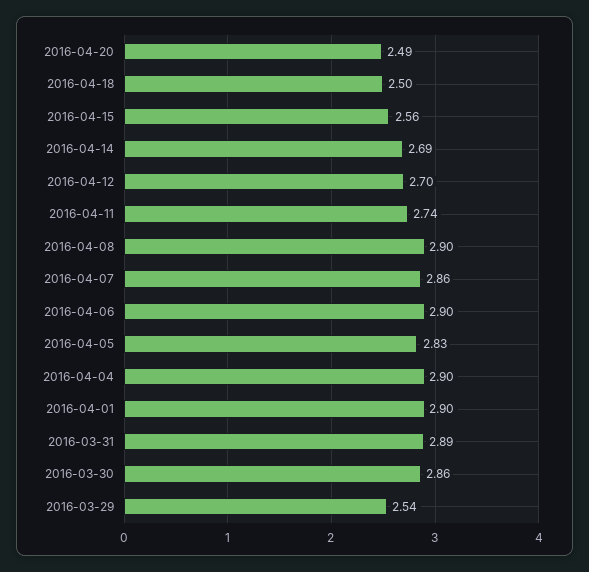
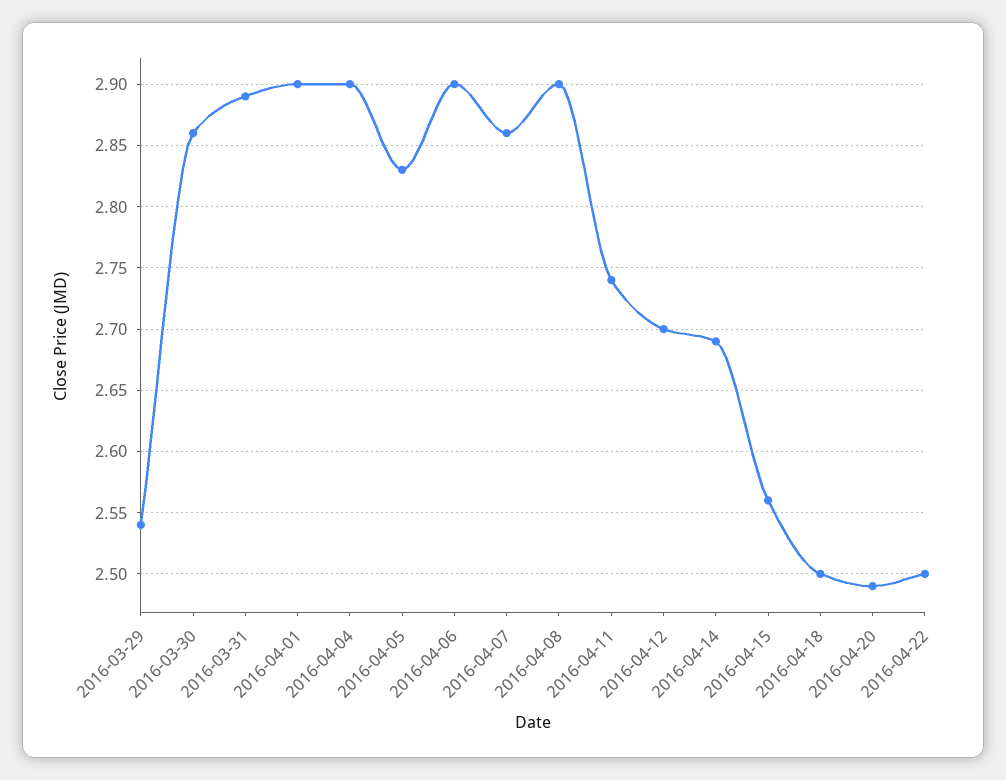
2016-04-22: none -> 2.5

